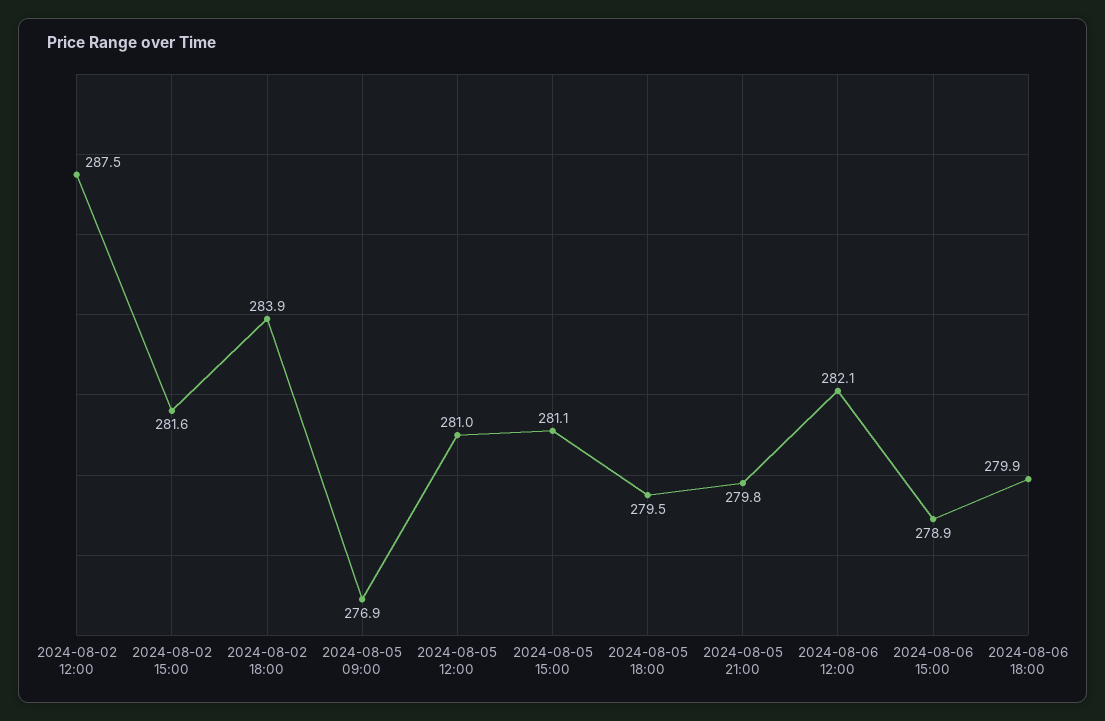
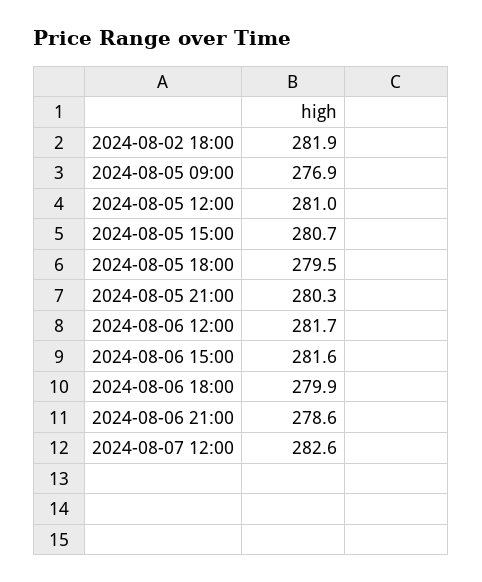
2024-08-02 12:00: 287.5 -> none
2024-08-02 15:00: 281.6 -> none
2024-08-02 18:00: 283.9 -> 281.9
2024-08-05 15:00: 281.1 -> 280.7
2024-08-05 21:00: 279.8 -> 280.3
2024-08-06 12:00: 282.1 -> 281.7
2024-08-06 15:00: 278.9 -> 281.6
2024-08-06 21:00: none -> 278.6
2024-08-07 12:00: none -> 282.6

